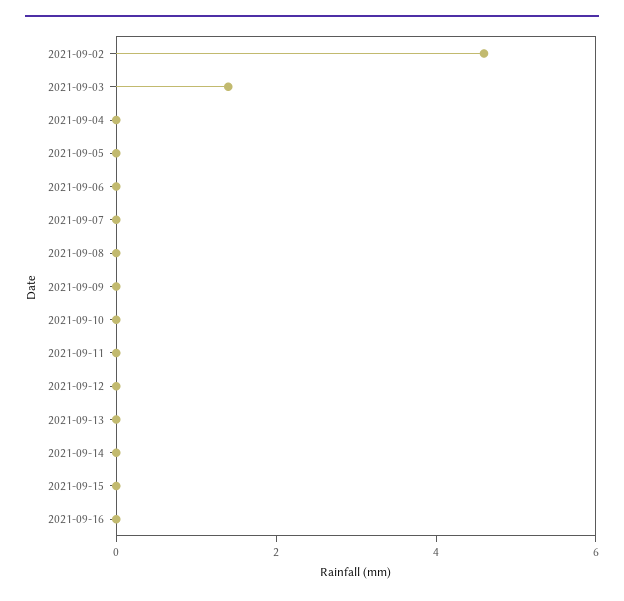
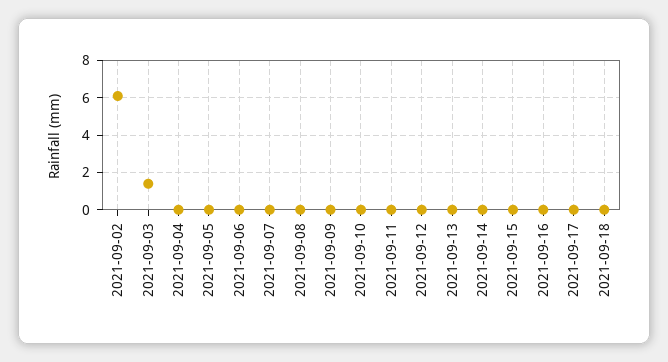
2021-09-02: 4.5 -> 6
2021-09-17: none -> 0
2021-09-18: none -> 0

